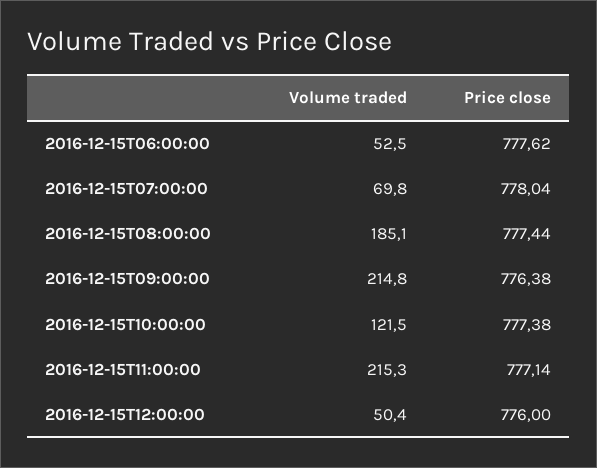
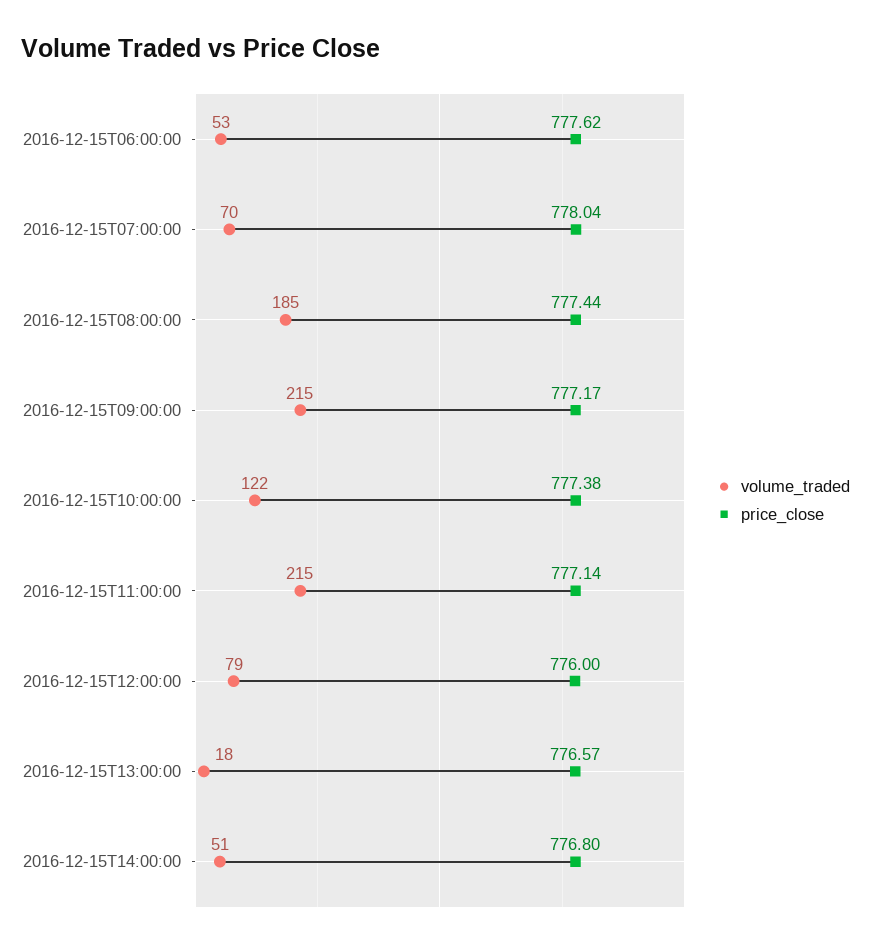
Price close, 2016-12-15T09:00:00: 776.38 -> 777.17
Volume traded, 2016-12-15T12:00:00: 50.4 -> 79
Volume traded, 2016-12-15T13:00:00: none -> 18
Price close, 2016-12-15T13:00:00: none -> 776.57
Volume traded, 2016-12-15T14:00:00: none -> 51
Price close, 2016-12-15T14:00:00: none -> 776.8

